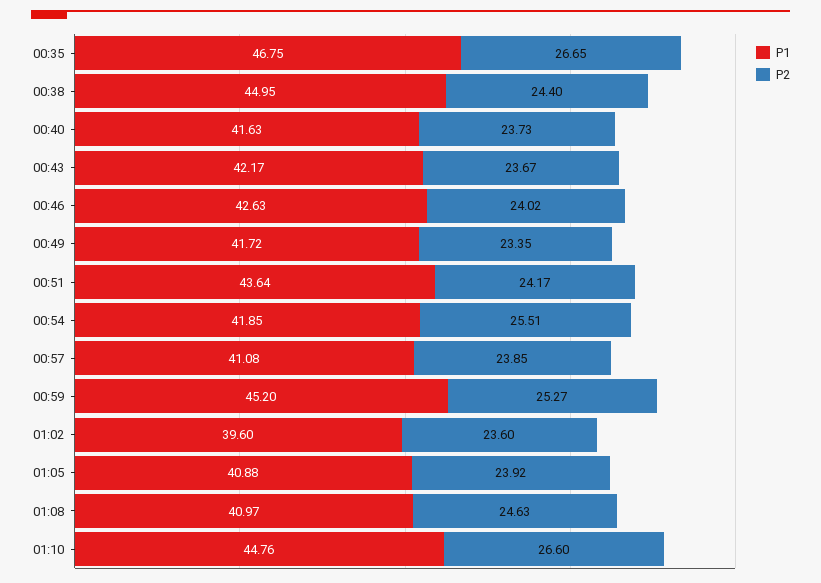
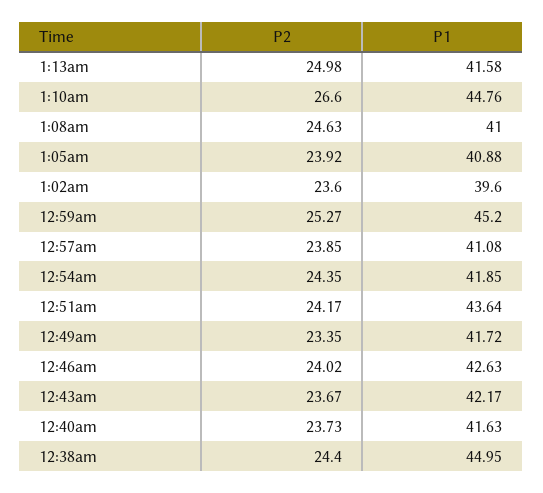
P1, 00:35: 46.75 -> none
P2, 00:35: 26.65 -> none
P2, 00:54: 25.51 -> 24.35
P1, 01:08: 40.97 -> 41
P2, 1:13am: none -> 24.98
P1, 1:13am: none -> 41.58

